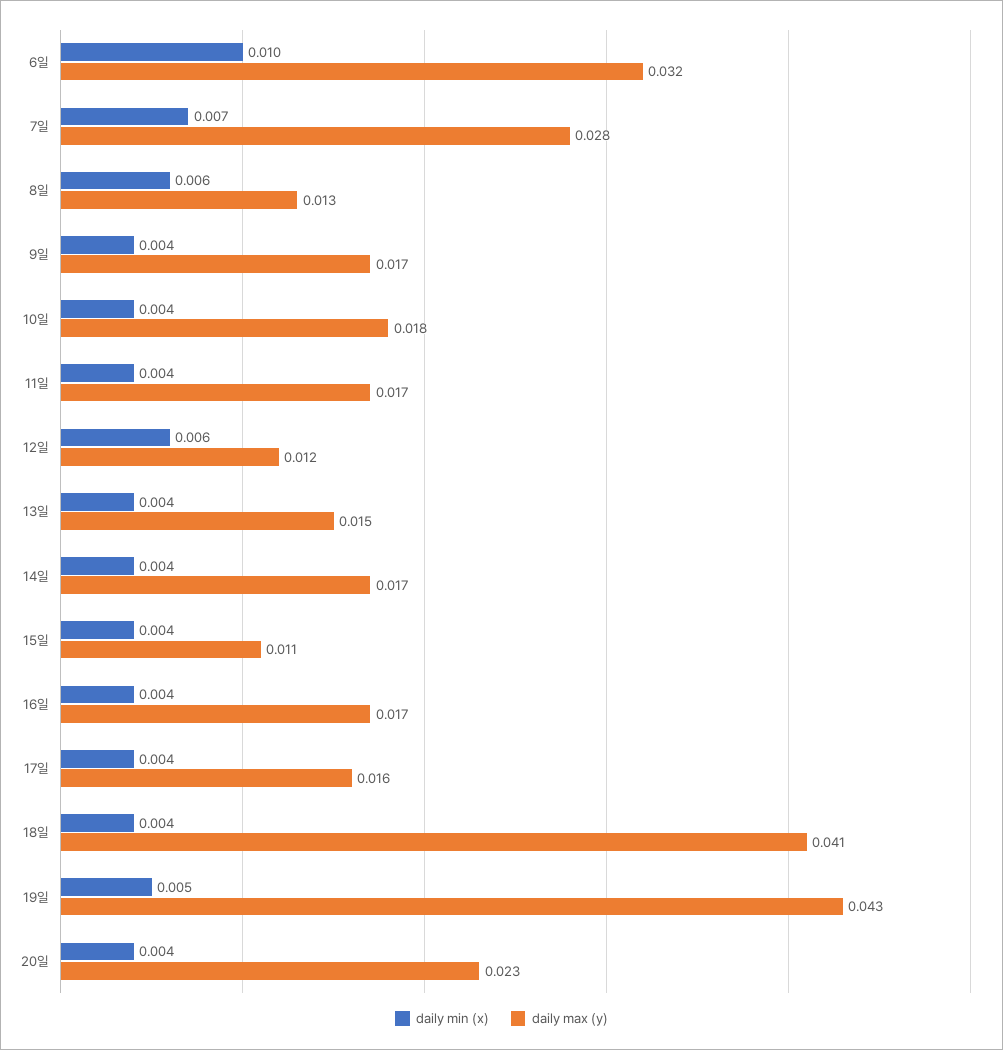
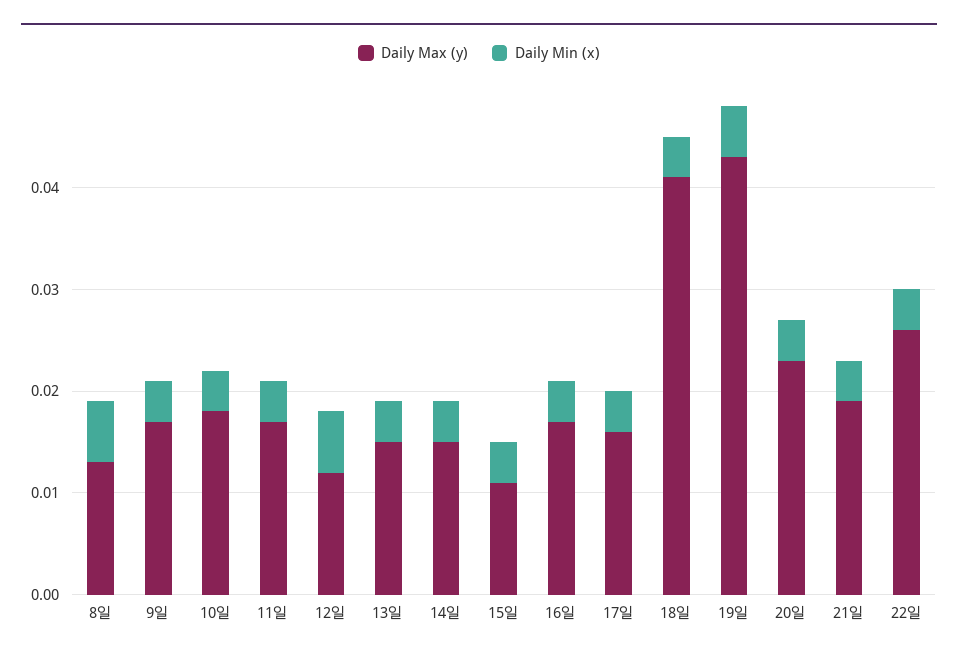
daily min (x), 6일: 0.01 -> none
daily max (y), 6일: 0.032 -> none
daily min (x), 7일: 0.007 -> none
daily max (y), 7일: 0.028 -> none
daily max (y), 14일: 0.017 -> 0.015
daily max (y), 21일: none -> 0.019
daily min (x), 21일: none -> 0.004
daily max (y), 22일: none -> 0.026
daily min (x), 22일: none -> 0.004

